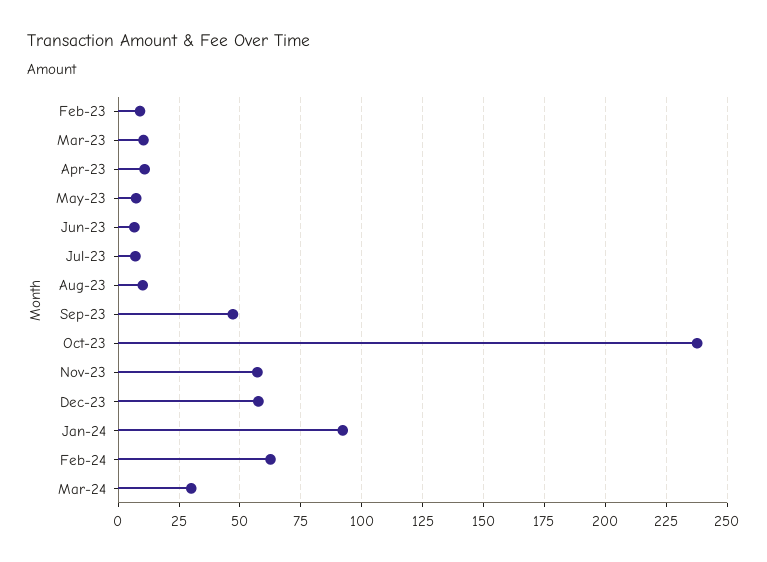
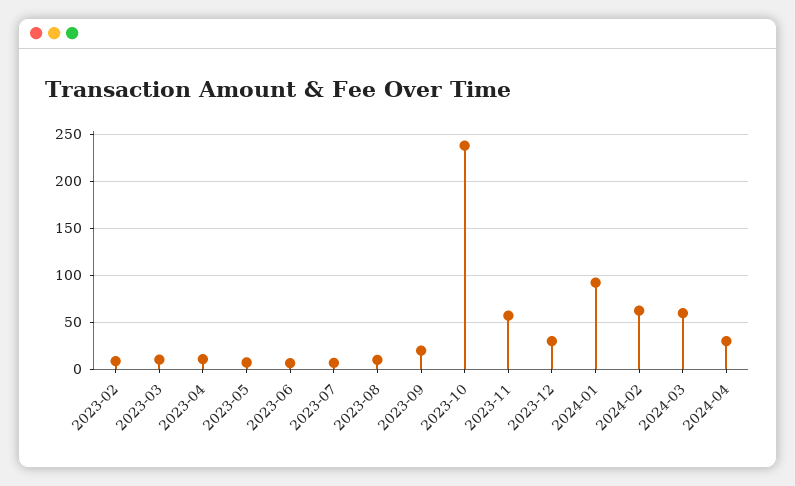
Sep-23: 47.5 -> 20
Dec-23: 57.5 -> 30
Mar-24: 30 -> 60
2024-04: none -> 30

